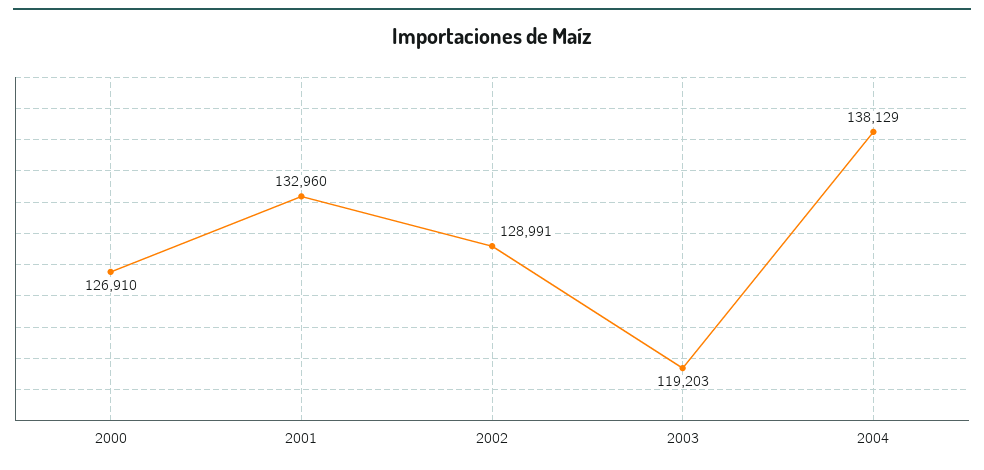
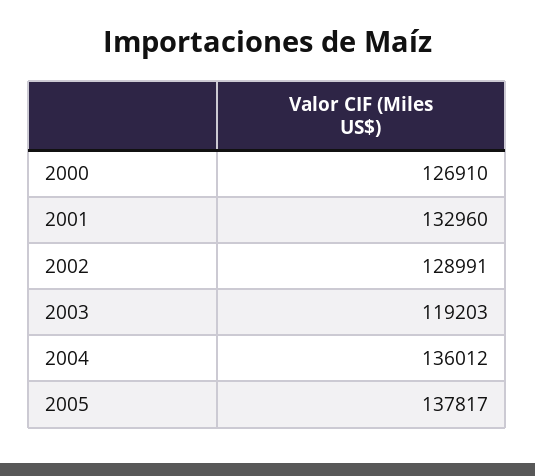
2004: 138129 -> 136012
2005: none -> 137817

